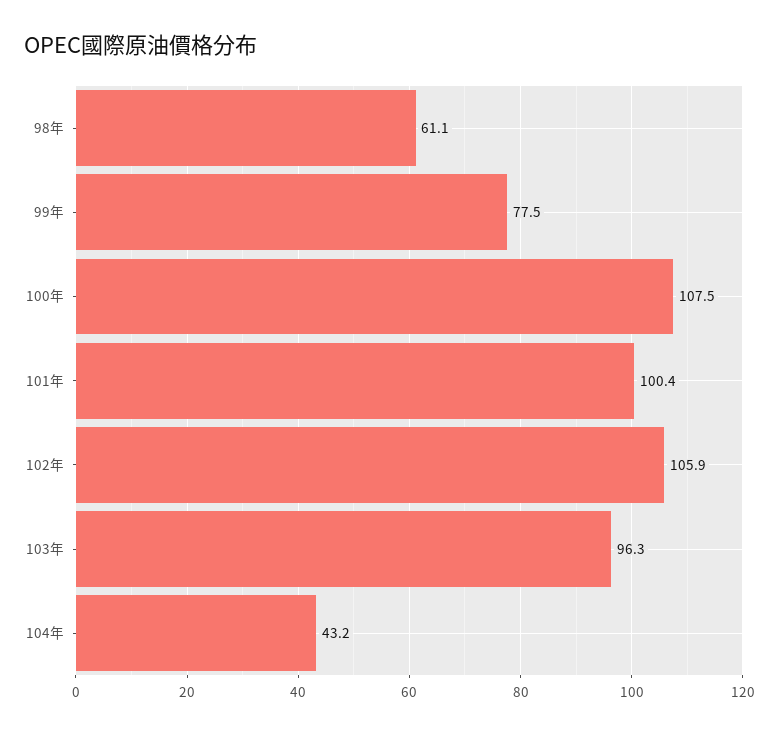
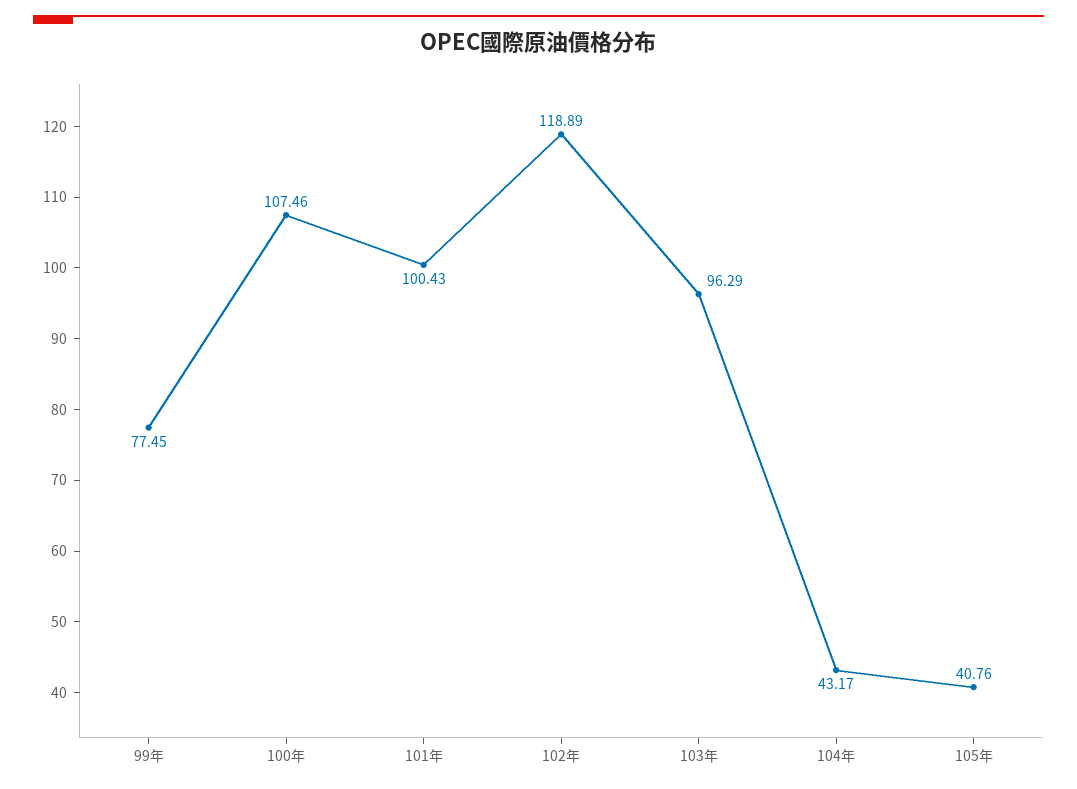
98年: 61.1 -> none
102年: 105.9 -> 118.89
105年: none -> 40.76

